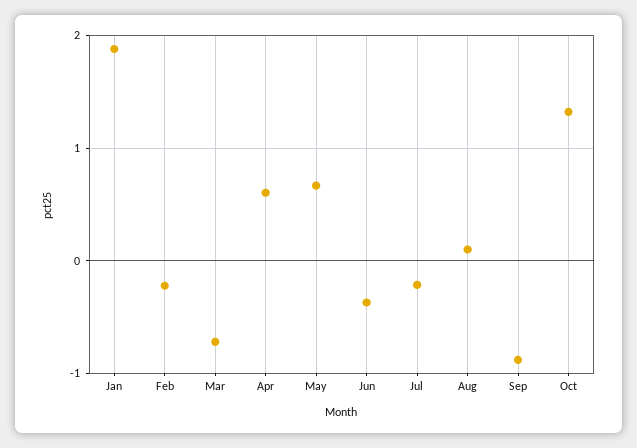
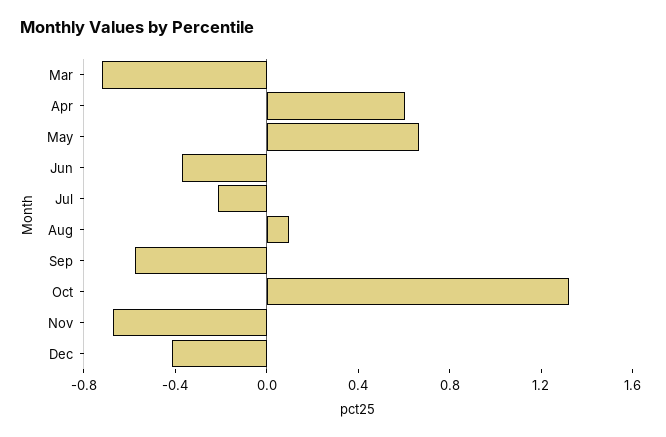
Jan: 1.9 -> none
Feb: -0.2 -> none
Sep: -0.9 -> -0.6
Nov: none -> -0.7
Dec: none -> -0.4

